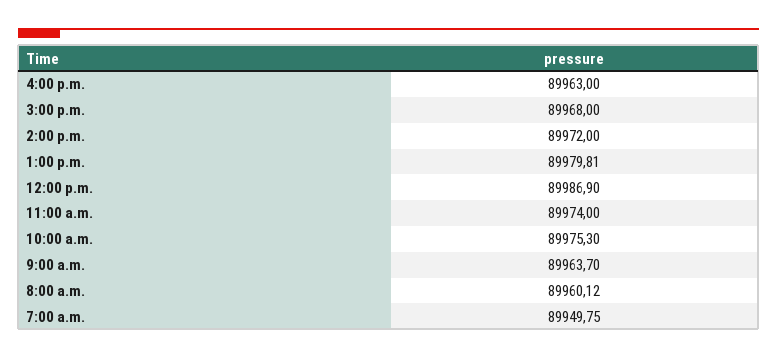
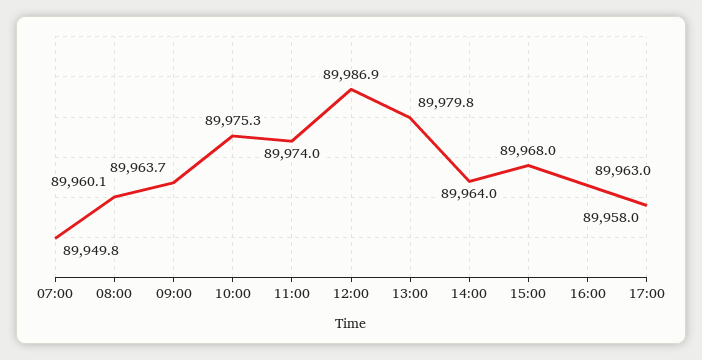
2:00 p.m.: 89972 -> 89964
17:00: none -> 89958

